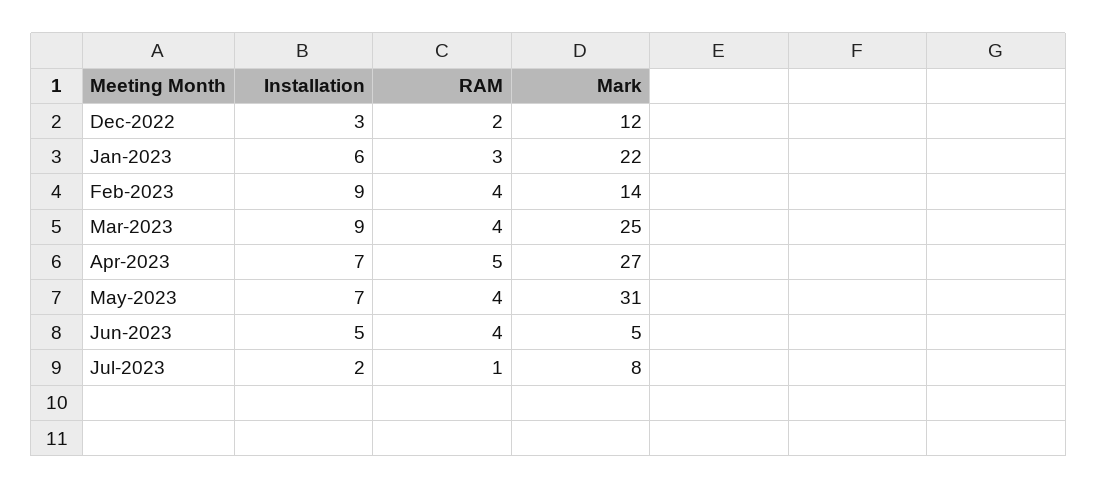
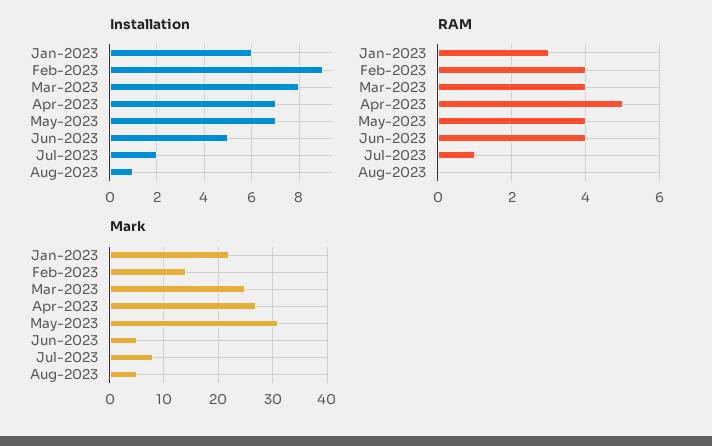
Installation, Dec-2022: 3 -> none
RAM, Dec-2022: 2 -> none
Mark, Dec-2022: 12 -> none
Installation, Mar-2023: 9 -> 8
Installation, Aug-2023: none -> 1
RAM, Aug-2023: none -> 0
Mark, Aug-2023: none -> 5

